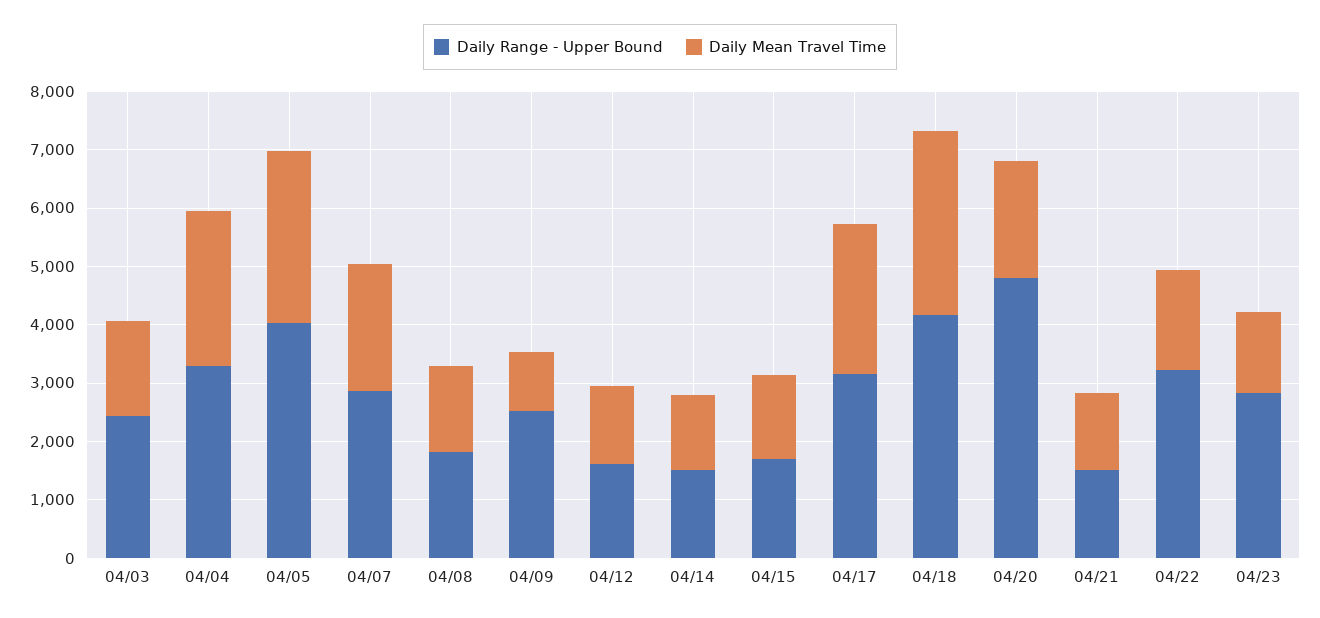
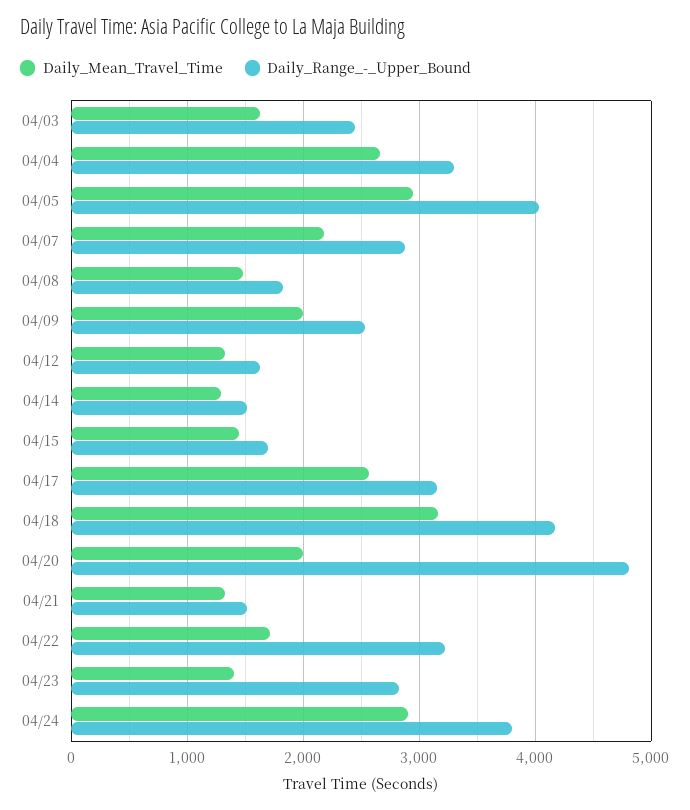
Daily Mean Travel Time, 04/09: 1000 -> 2000
Daily Mean Travel Time, 04/24: none -> 2900
Daily Range - Upper Bound, 04/24: none -> 3800

